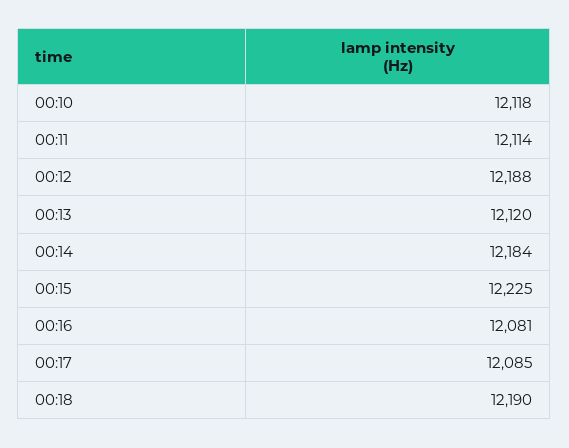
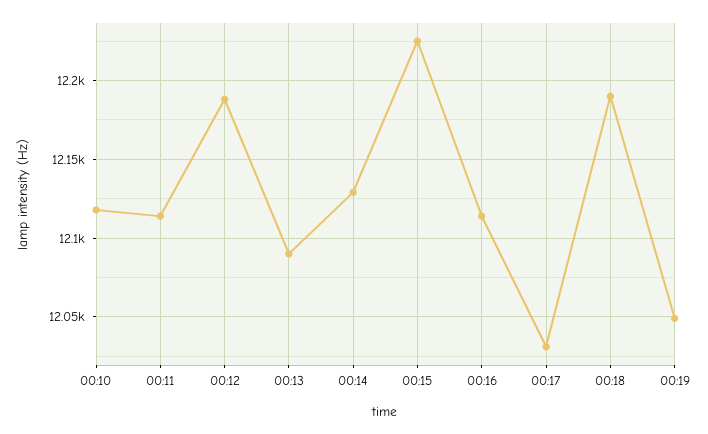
00:13: 12120 -> 12090
00:14: 12184 -> 12130
00:16: 12081 -> 12115
00:17: 12085 -> 12030
00:19: none -> 12050

